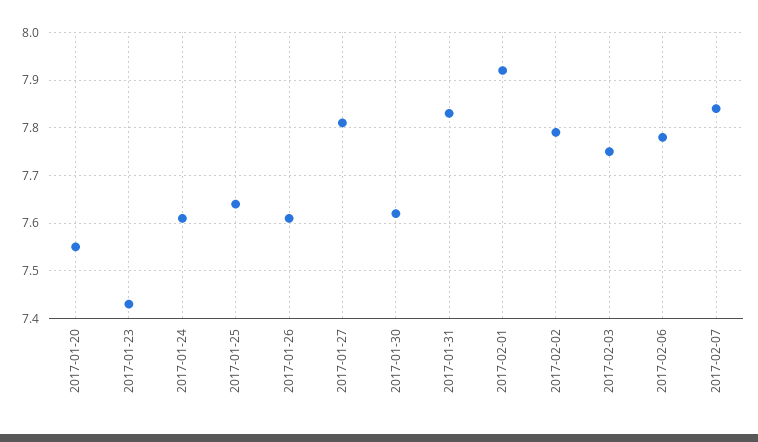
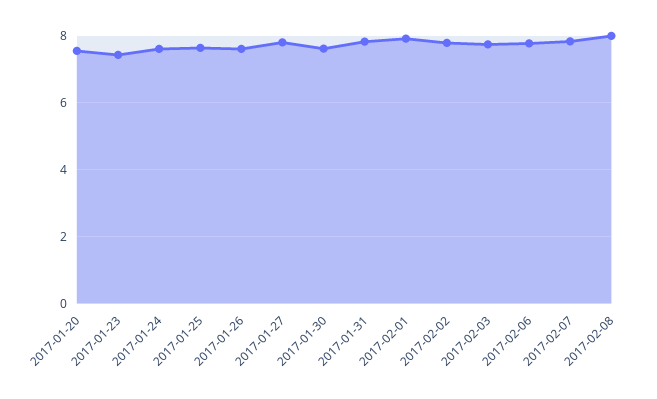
2017-02-08: none -> 8

